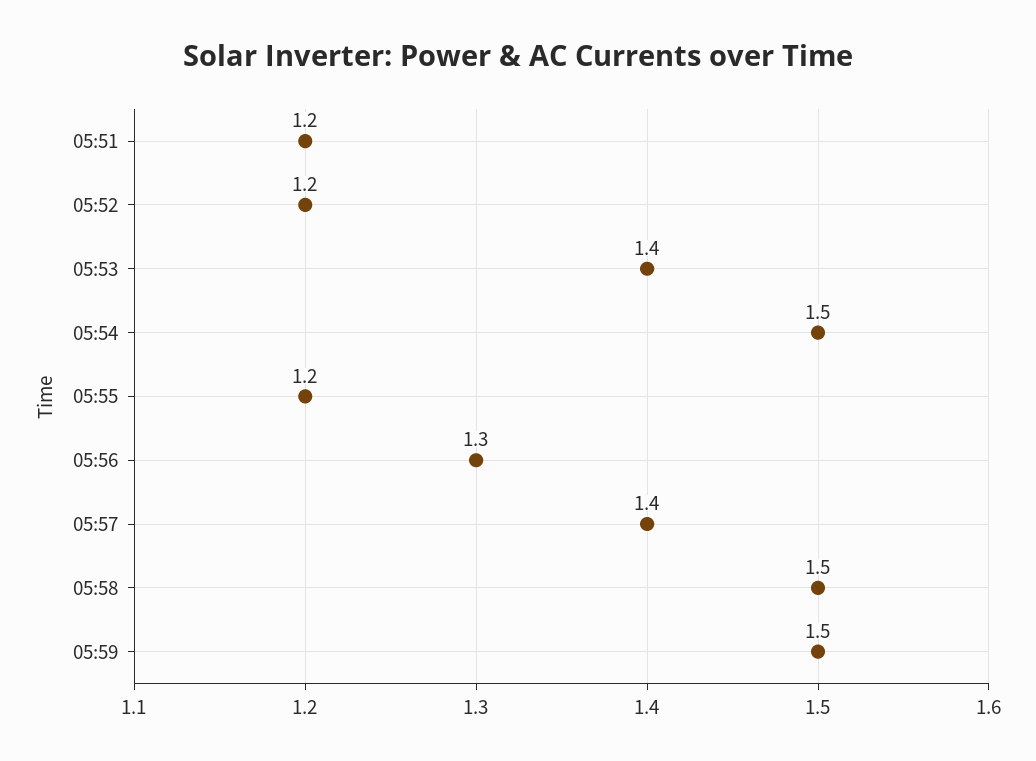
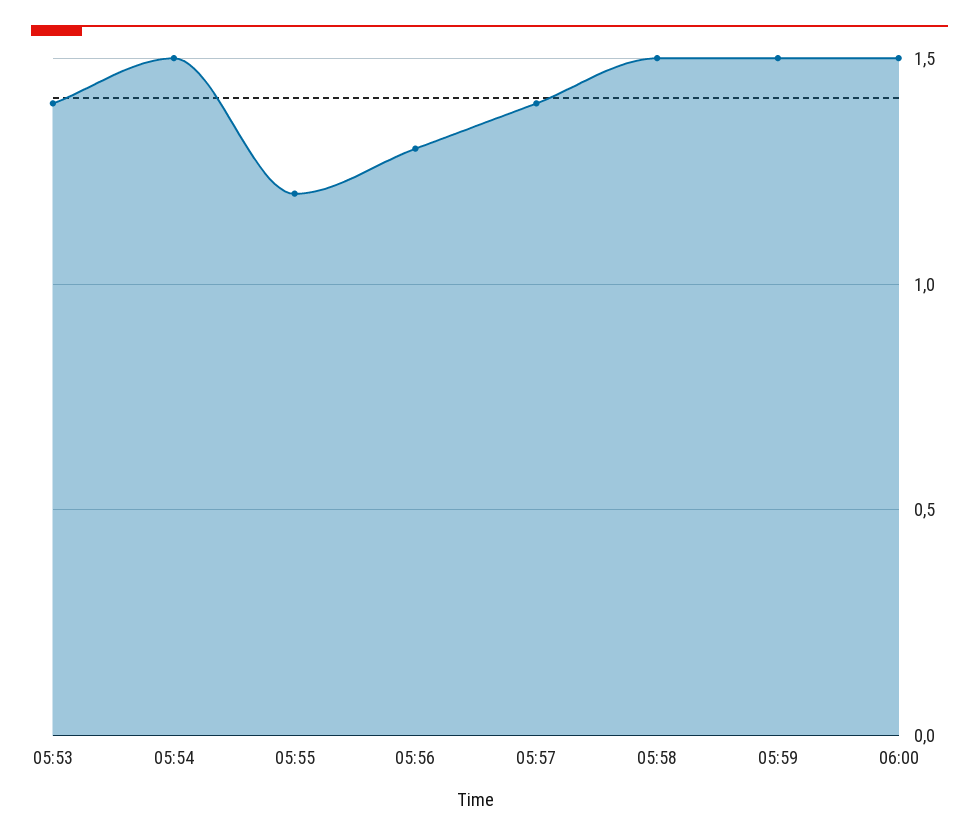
05:51: 1.2 -> none
05:52: 1.2 -> none
06:00: none -> 1.5

